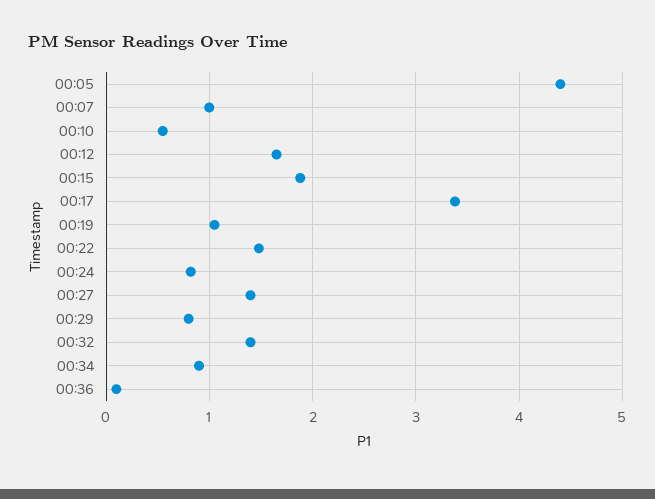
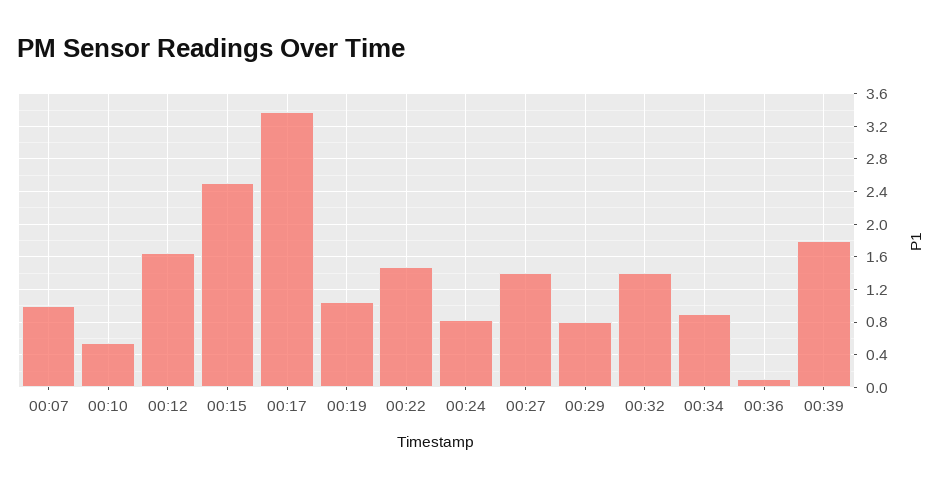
00:05: 4.4 -> none
00:15: 1.9 -> 2.5
00:39: none -> 1.8

